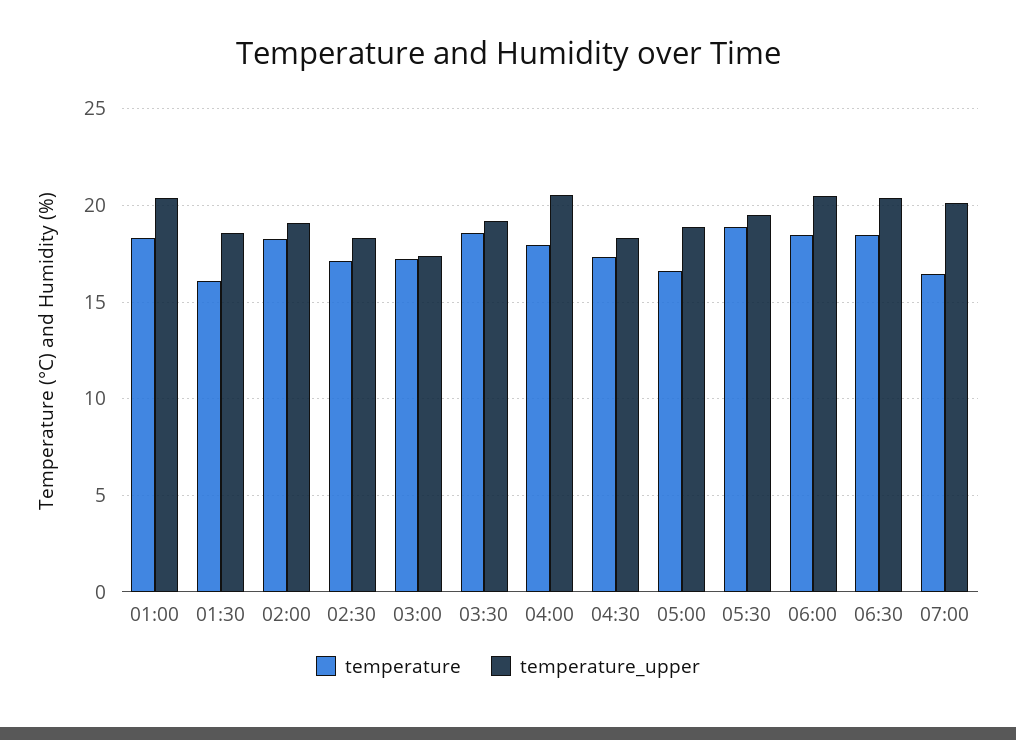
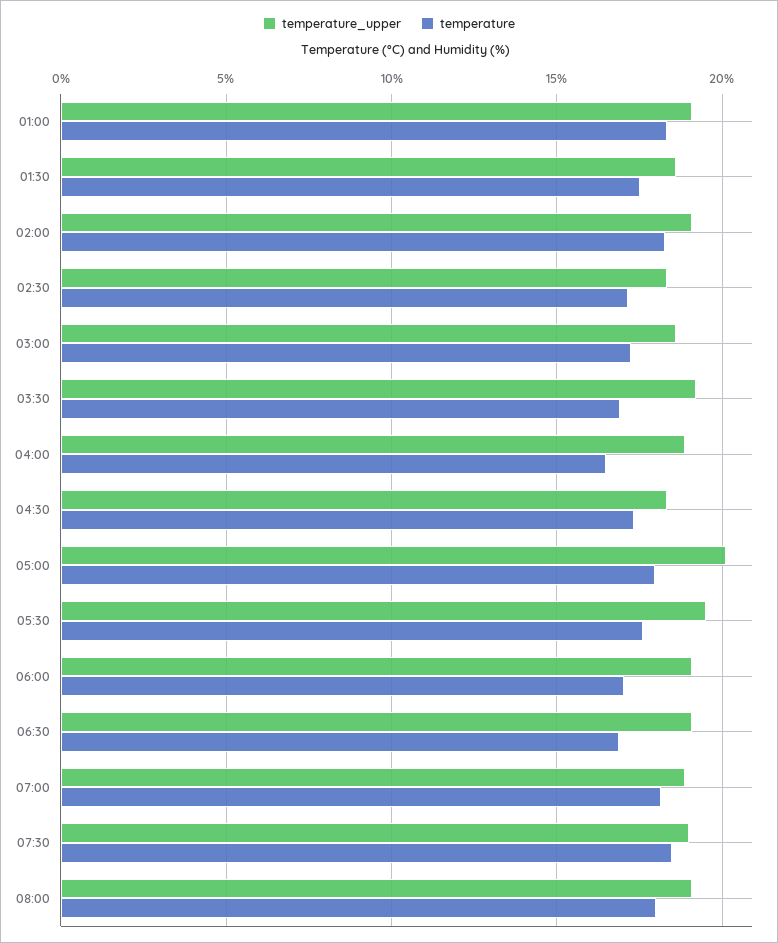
temperature_upper, 01:00: 20.5 -> 19
temperature, 01:30: 16 -> 17.5
temperature_upper, 03:00: 17.5 -> 18.5
temperature, 03:30: 18.5 -> 17
temperature, 04:00: 18 -> 16.5
temperature_upper, 04:00: 20.5 -> 19
temperature, 05:00: 16.5 -> 18
temperature_upper, 05:00: 19 -> 20
temperature, 05:30: 19 -> 17.5
temperature, 06:00: 18.5 -> 17
temperature_upper, 06:00: 20.5 -> 19
temperature, 06:30: 18.5 -> 17
temperature_upper, 06:30: 20.5 -> 19
temperature, 07:00: 16.5 -> 18
temperature_upper, 07:00: 20 -> 19
temperature_upper, 07:30: none -> 19
temperature, 07:30: none -> 18.5
temperature_upper, 08:00: none -> 19
temperature, 08:00: none -> 18

